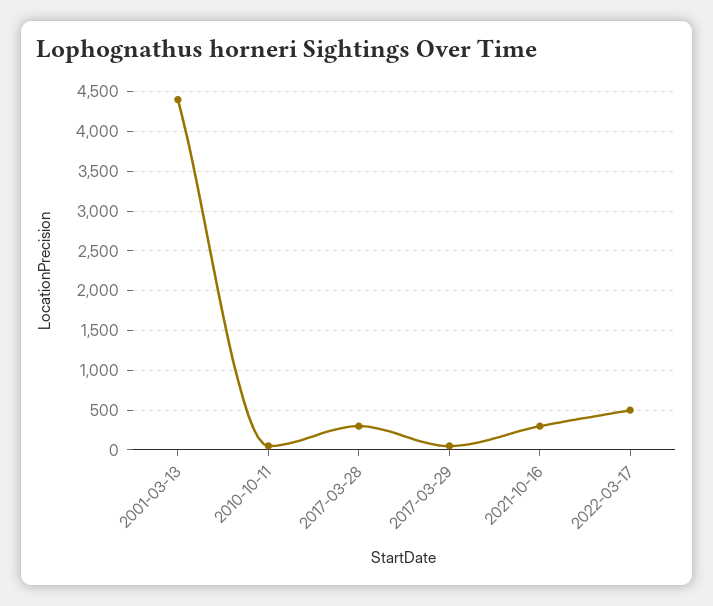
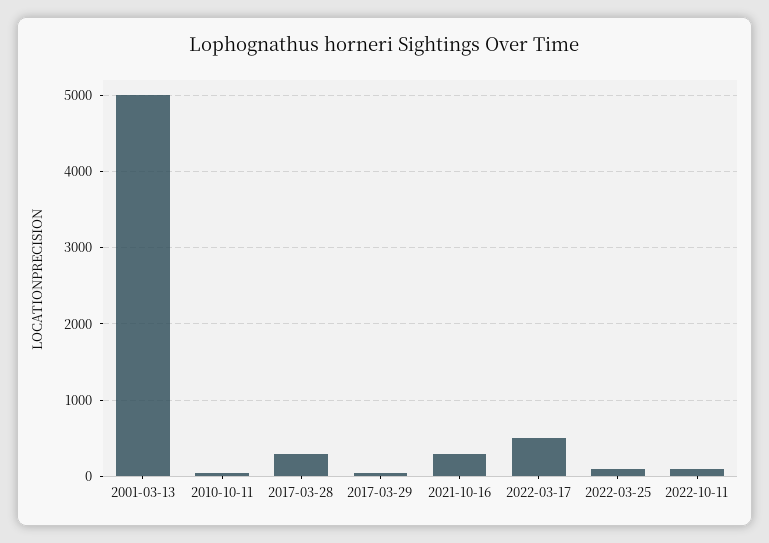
2001-03-13: 4400 -> 5000
2022-03-25: none -> 100
2022-10-11: none -> 100

